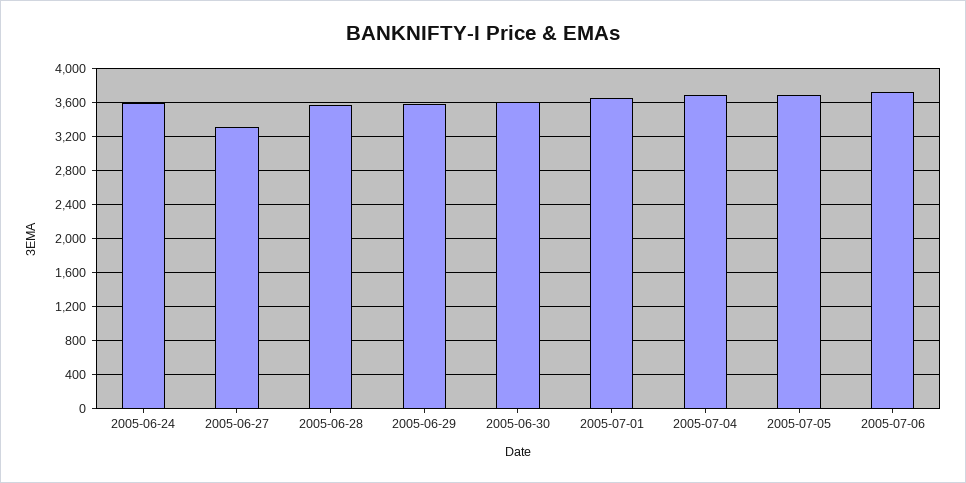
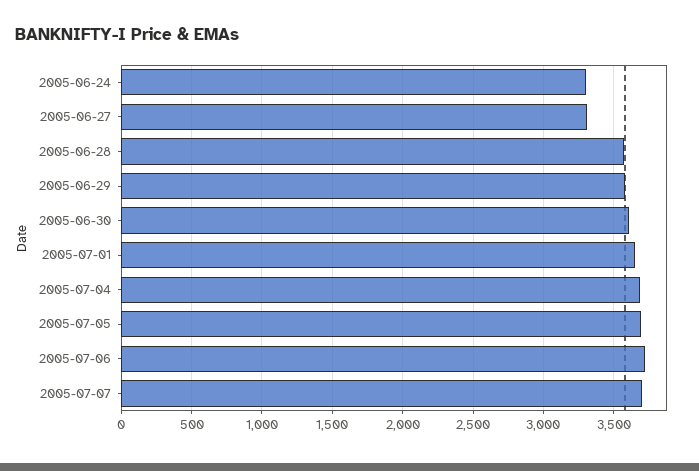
2005-06-24: 3600 -> 3300
2005-07-07: none -> 3700

